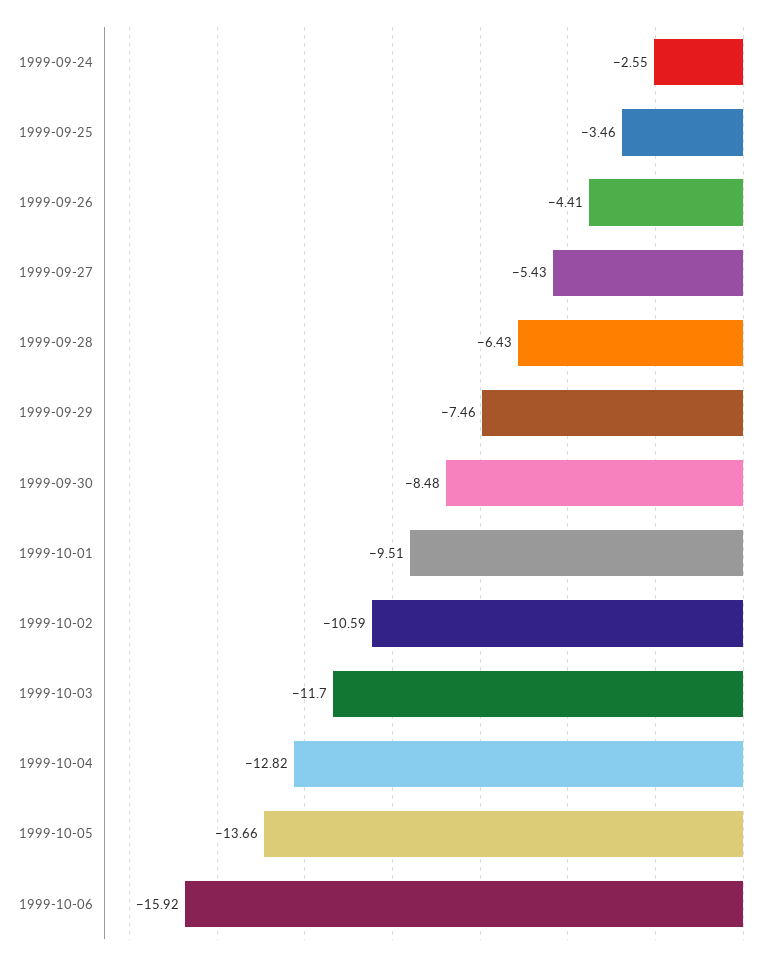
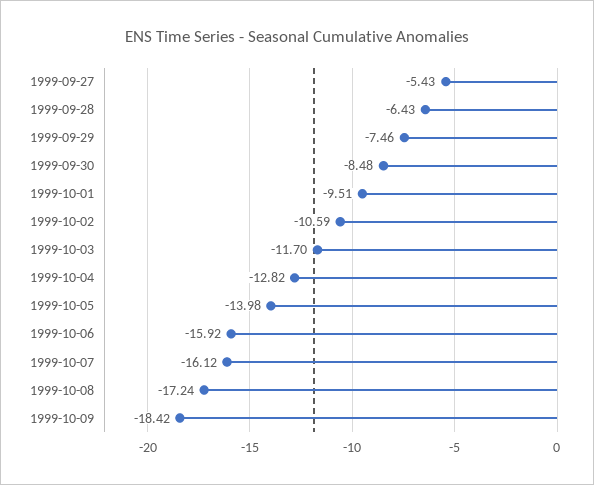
1999-09-24: -2.55 -> none
1999-09-25: -3.46 -> none
1999-09-26: -4.41 -> none
1999-10-05: -13.66 -> -13.98
1999-10-07: none -> -16.12
1999-10-08: none -> -17.24
1999-10-09: none -> -18.42

